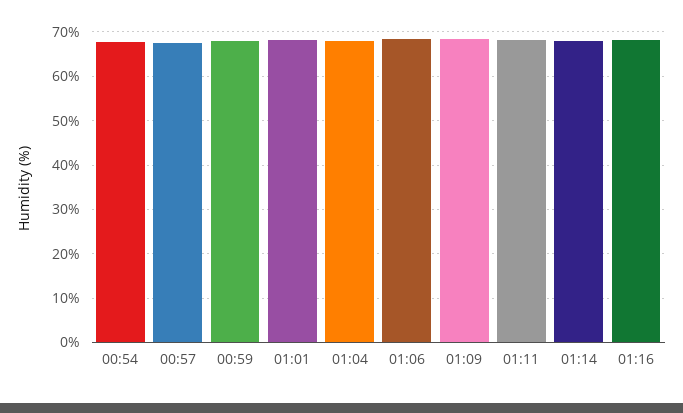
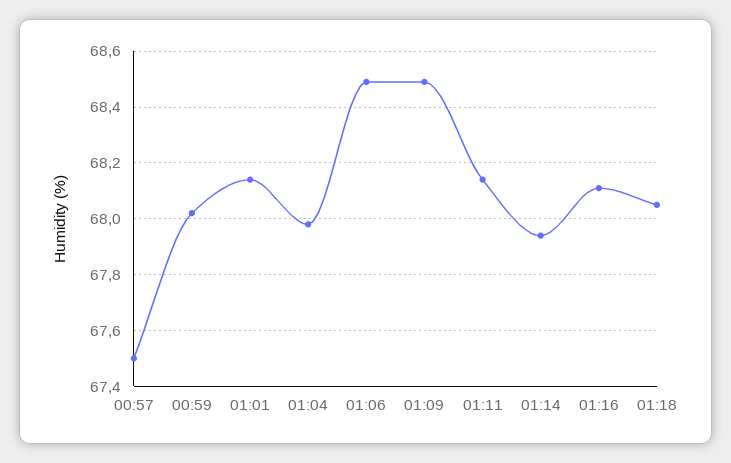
00:54: 68 -> none
01:18: none -> 68.05

